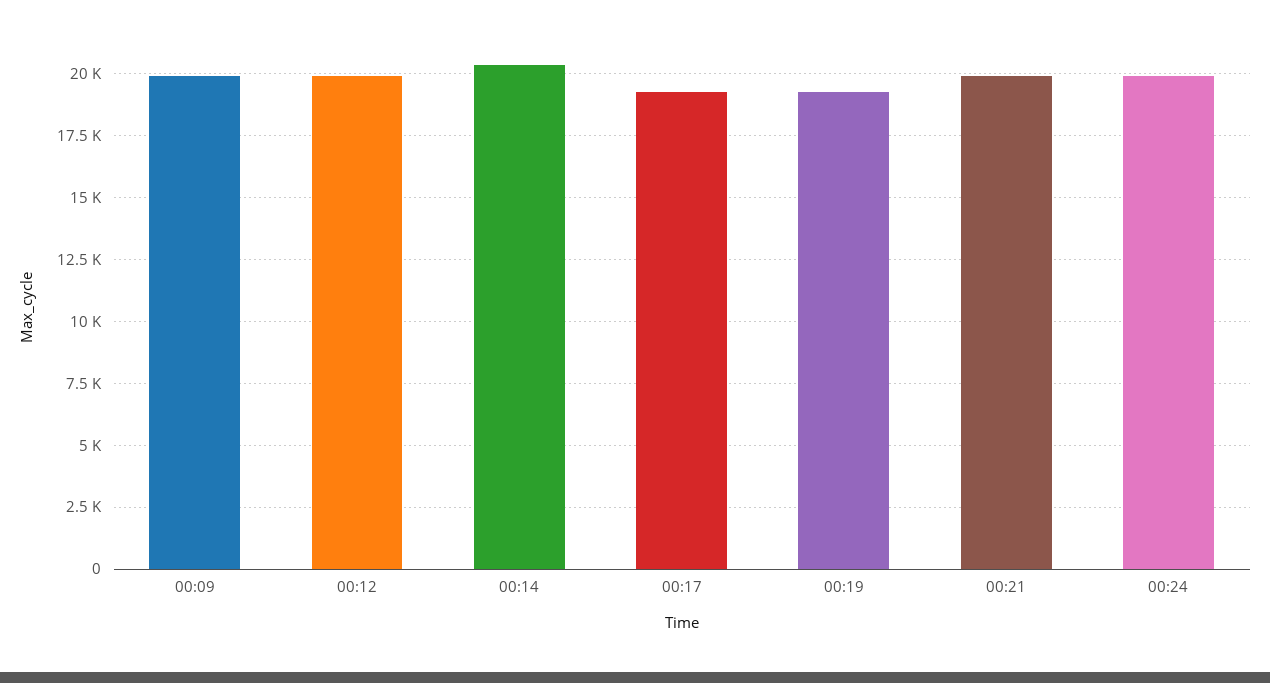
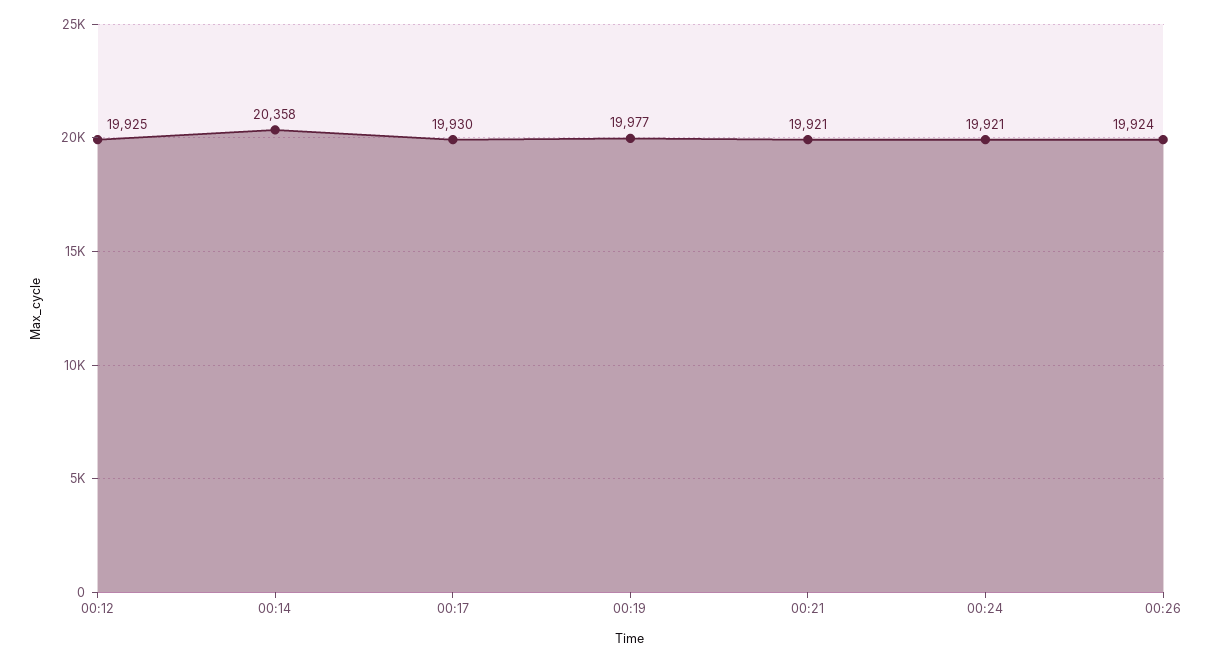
00:09: 20000 -> none
00:17: 19250 -> 19930
00:19: 19250 -> 19977
00:26: none -> 19924

